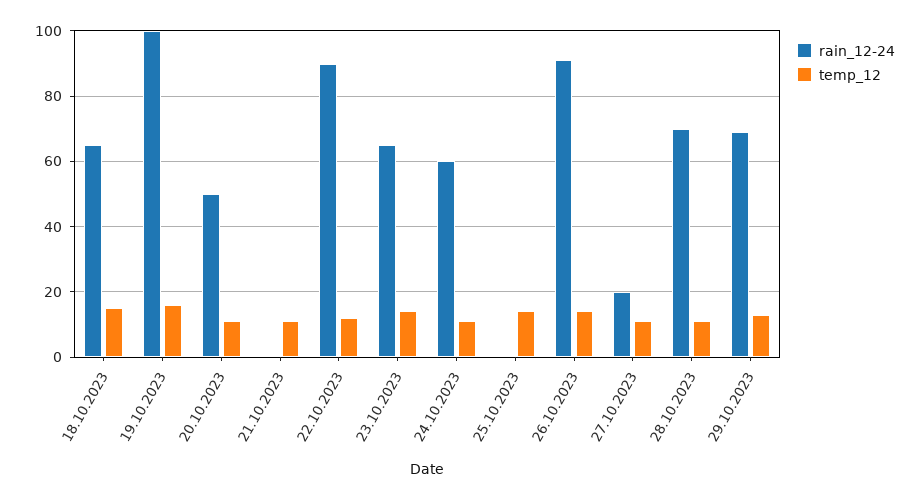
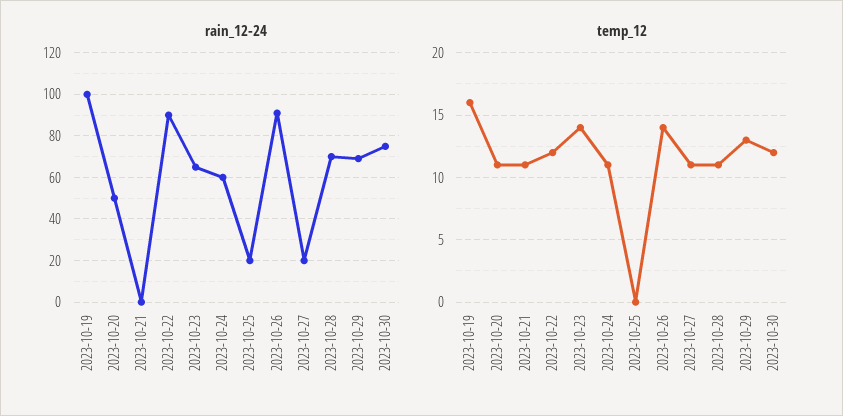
rain_12-24, 18.10.2023: 65 -> none
temp_12, 18.10.2023: 15 -> none
rain_12-24, 25.10.2023: 0 -> 20
temp_12, 25.10.2023: 15 -> 0
rain_12-24, 2023-10-30: none -> 75
temp_12, 2023-10-30: none -> 12

